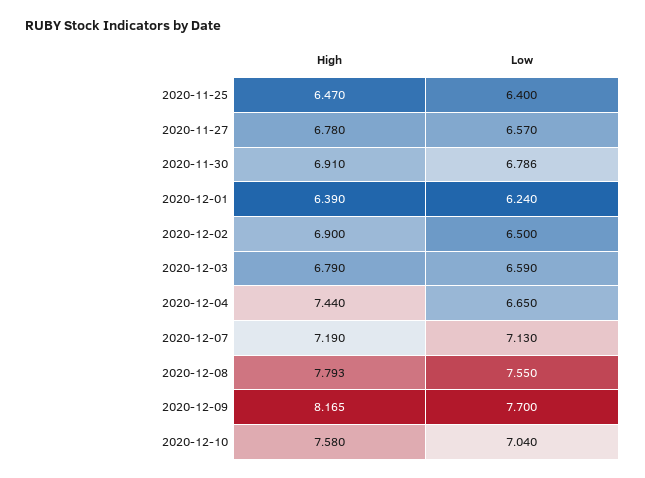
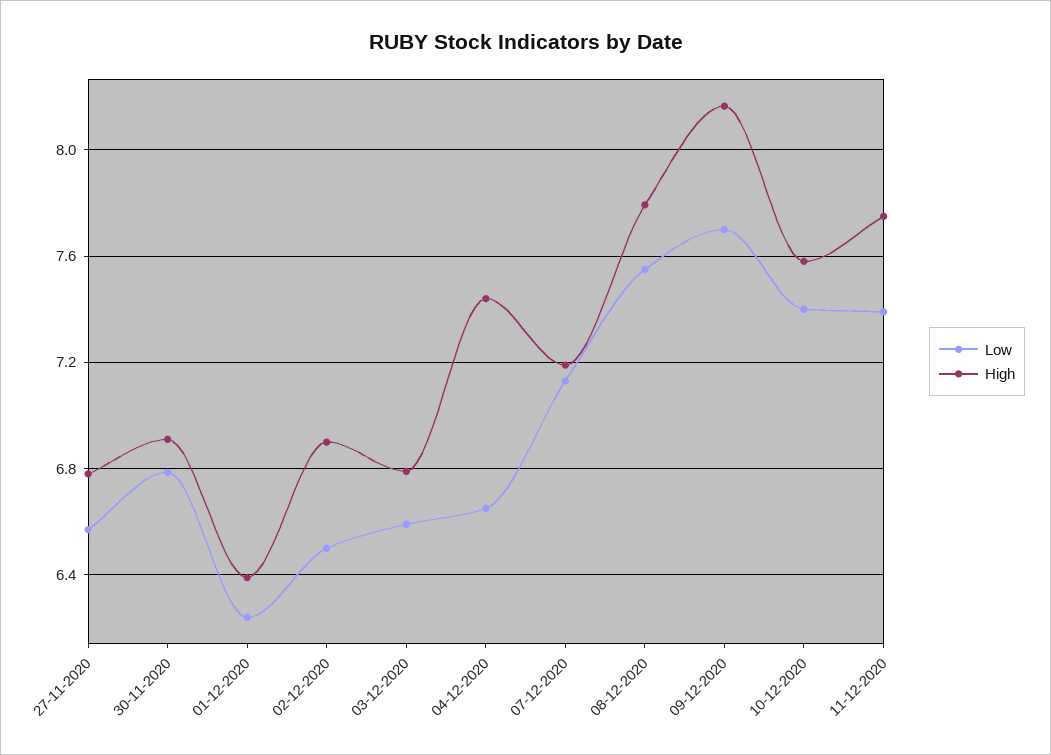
High, 2020-11-25: 6.47 -> none
Low, 2020-11-25: 6.4 -> none
Low, 2020-12-10: 7.04 -> 7.4
Low, 11-12-2020: none -> 7.4
High, 11-12-2020: none -> 7.75

